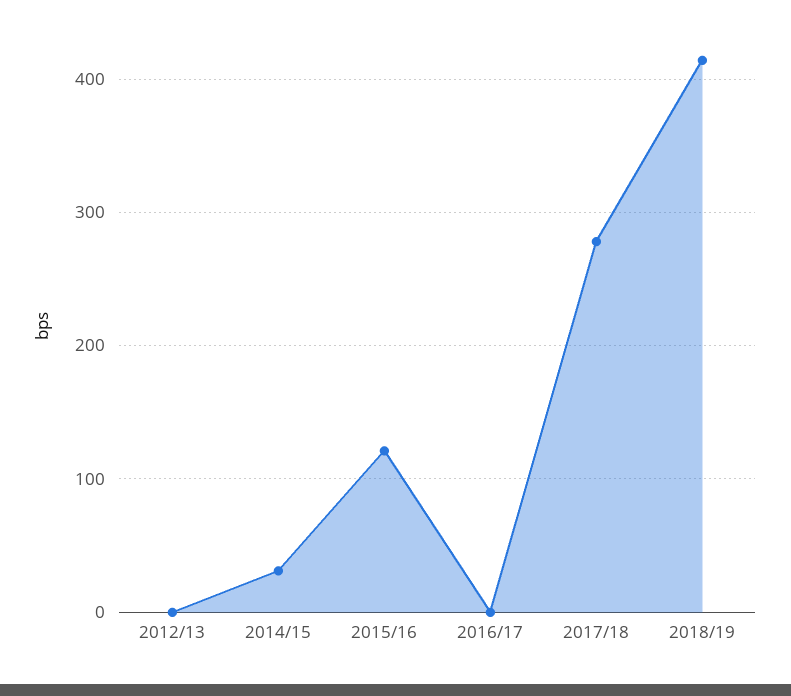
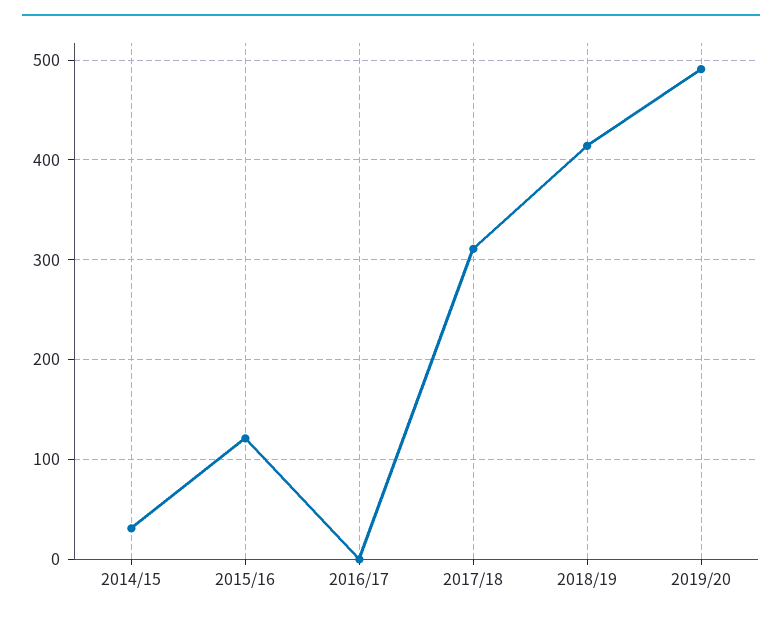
2012/13: 0 -> none
2017/18: 280 -> 310
2019/20: none -> 490

